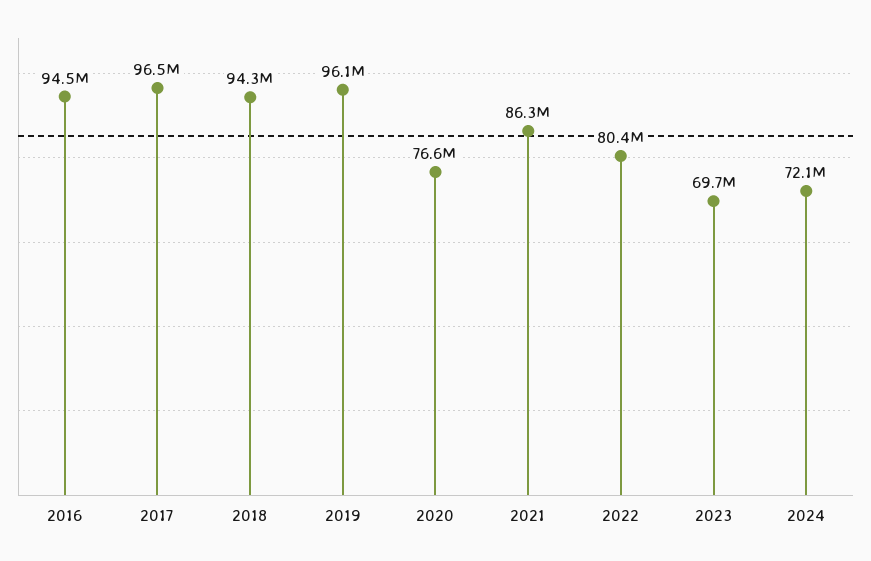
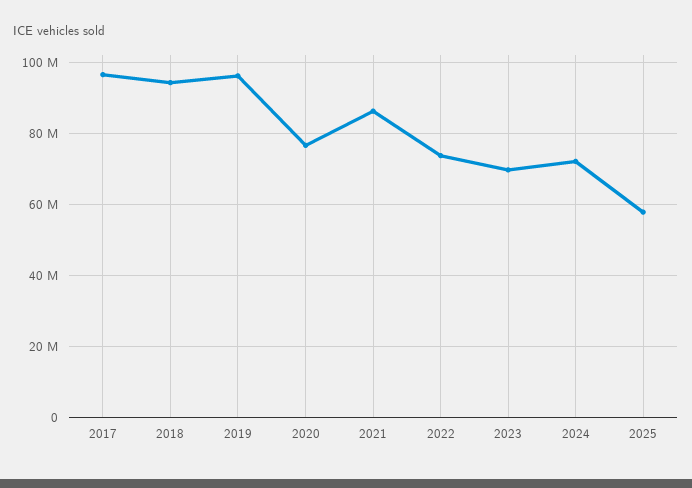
2016: 94500000 -> none
2022: 80400000 -> 74000000
2025: none -> 58000000

